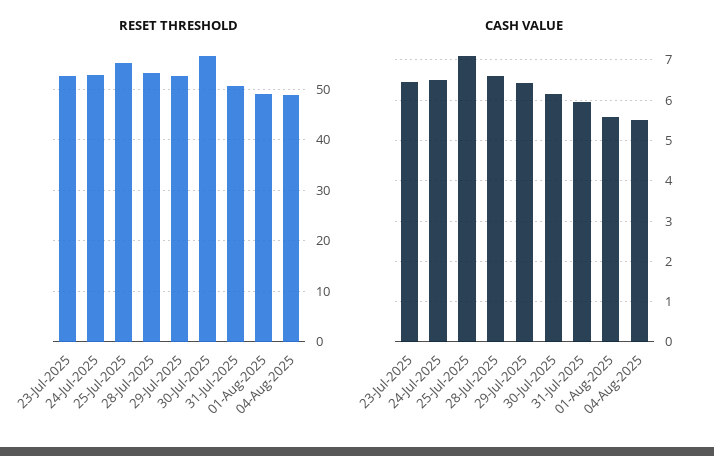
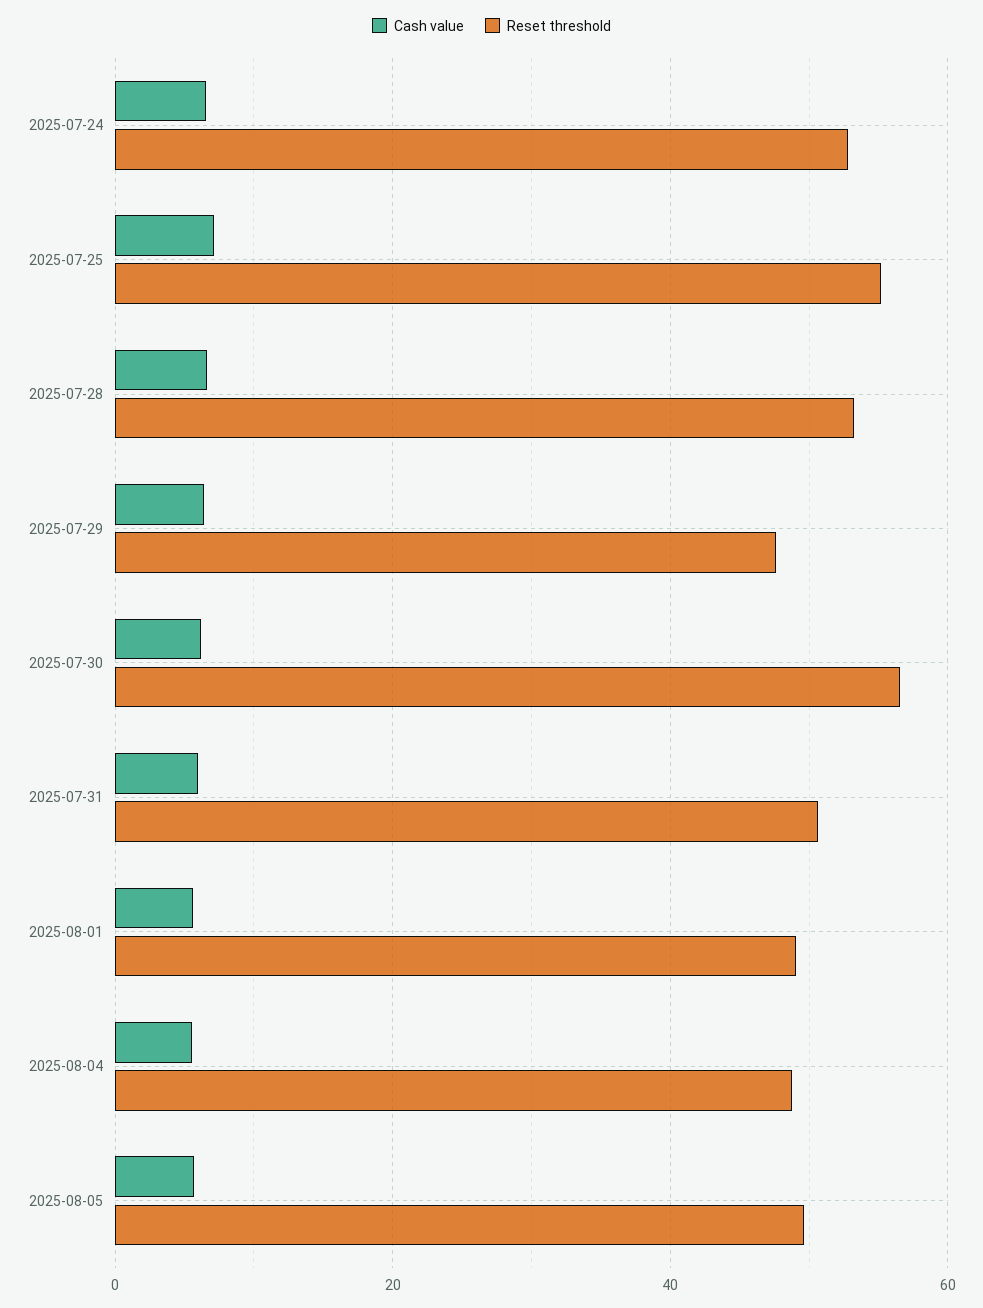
RESET THRESHOLD, 23-Jul-2025: 52 -> none
RESET THRESHOLD, 29-Jul-2025: 52 -> 48
CASH VALUE, 23-Jul-2025: 6.4 -> none
CASH VALUE, 2025-08-05: none -> 6
RESET THRESHOLD, 2025-08-05: none -> 50

